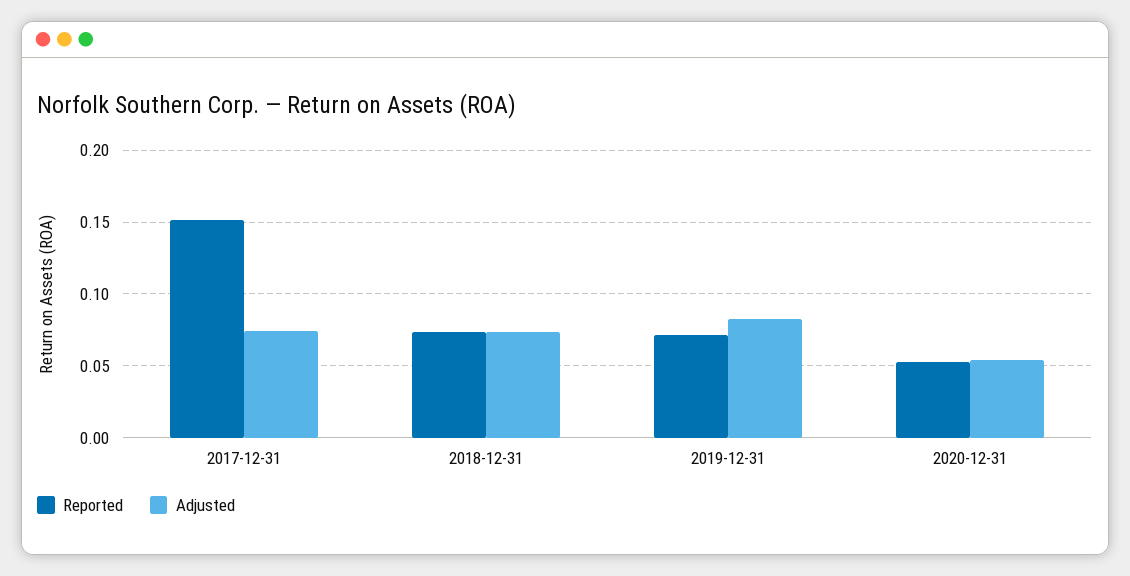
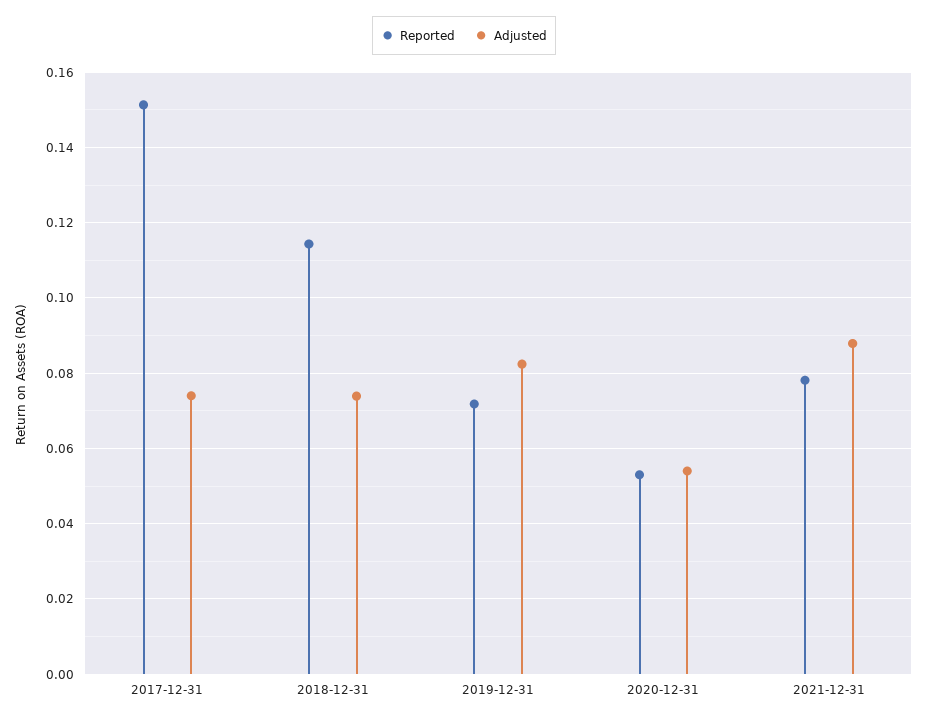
Reported, 2018-12-31: 0.075 -> 0.114
Reported, 2021-12-31: none -> 0.078
Adjusted, 2021-12-31: none -> 0.088

